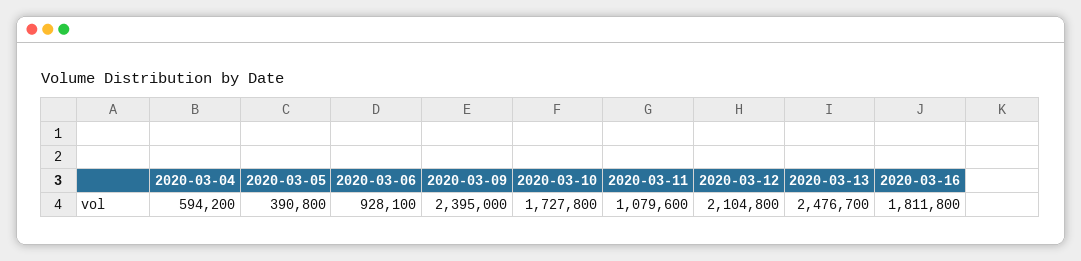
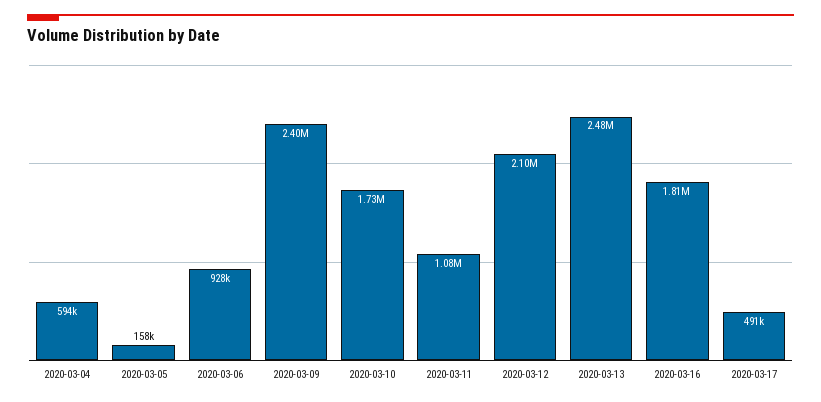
2020-03-05: 390800 -> 158000
2020-03-17: none -> 491000

